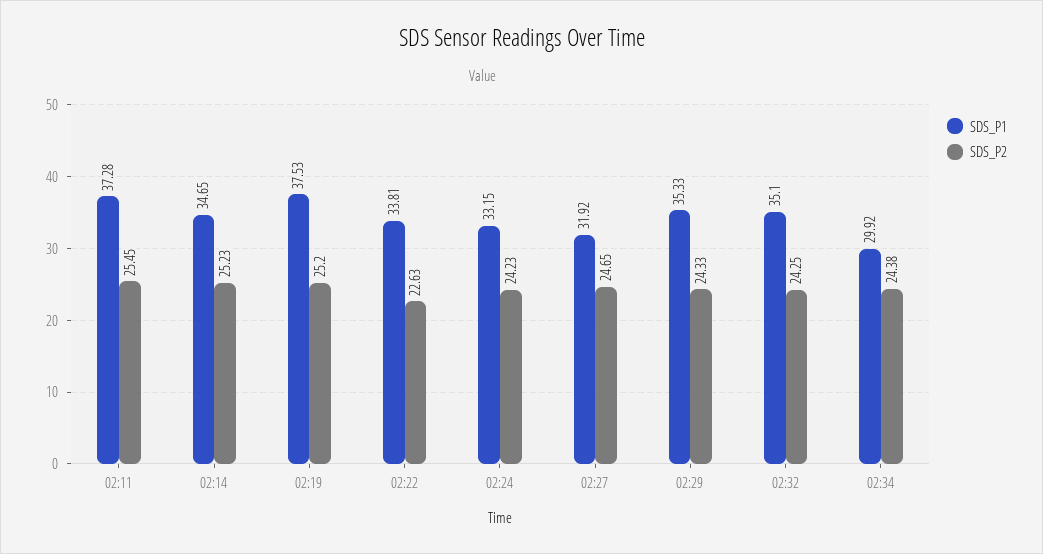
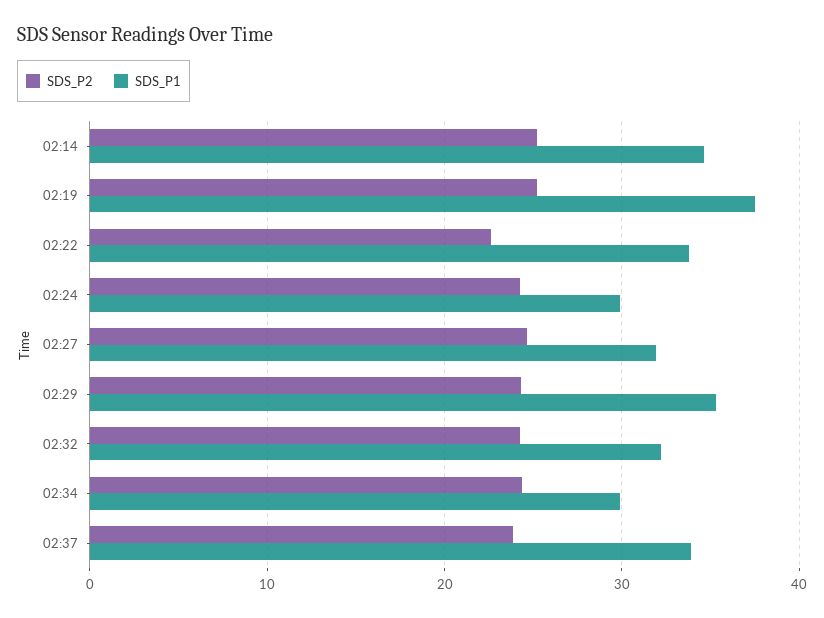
SDS_P1, 02:11: 37.28 -> none
SDS_P2, 02:11: 25.45 -> none
SDS_P1, 02:24: 33.15 -> 30
SDS_P1, 02:32: 35.1 -> 32
SDS_P2, 02:37: none -> 24
SDS_P1, 02:37: none -> 34

